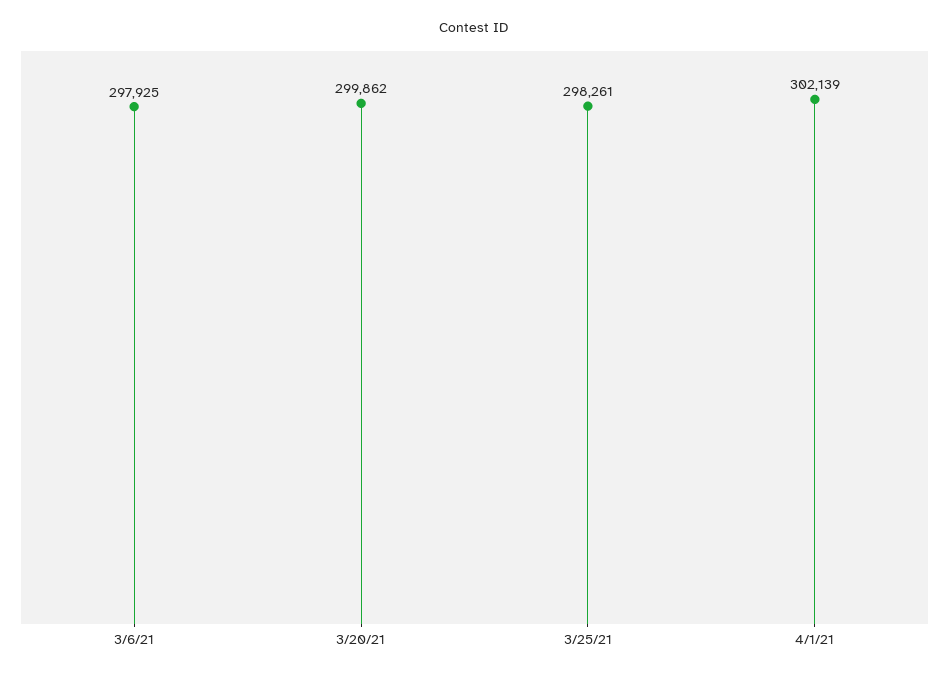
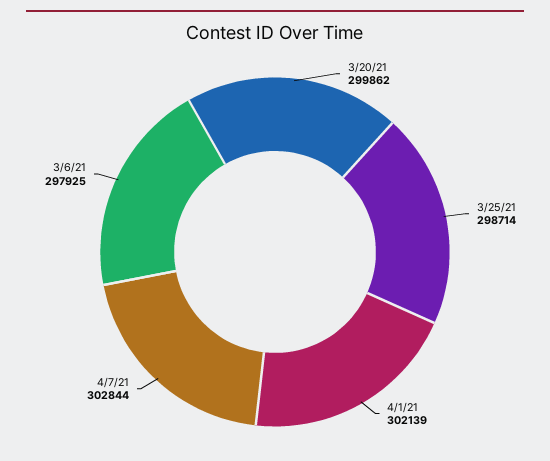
3/25/21: 298261 -> 298714
4/7/21: none -> 302844

